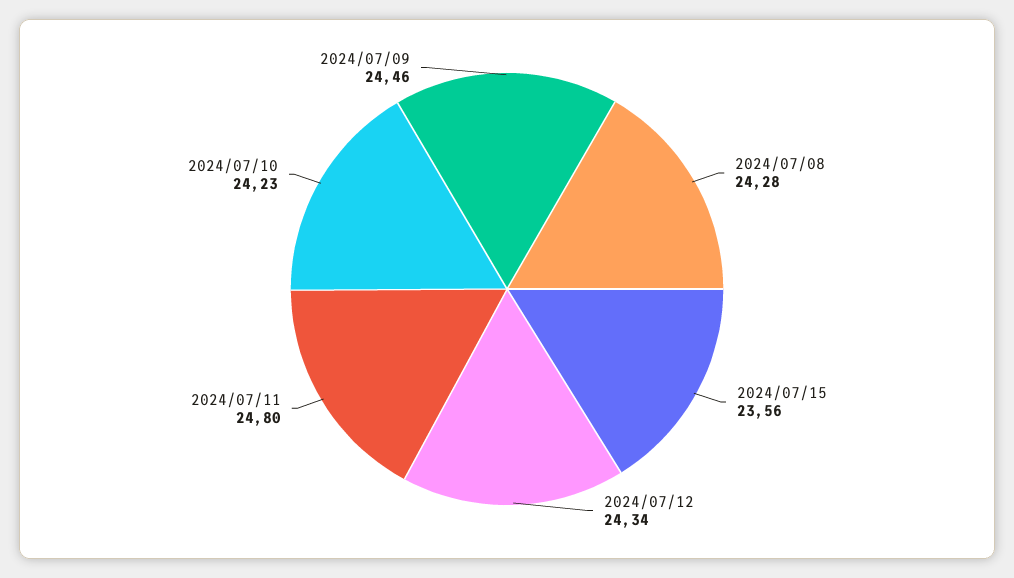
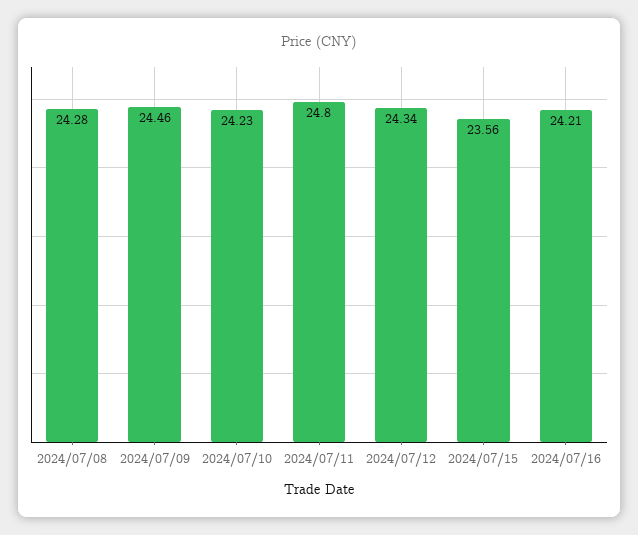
2024/07/16: none -> 24.21

